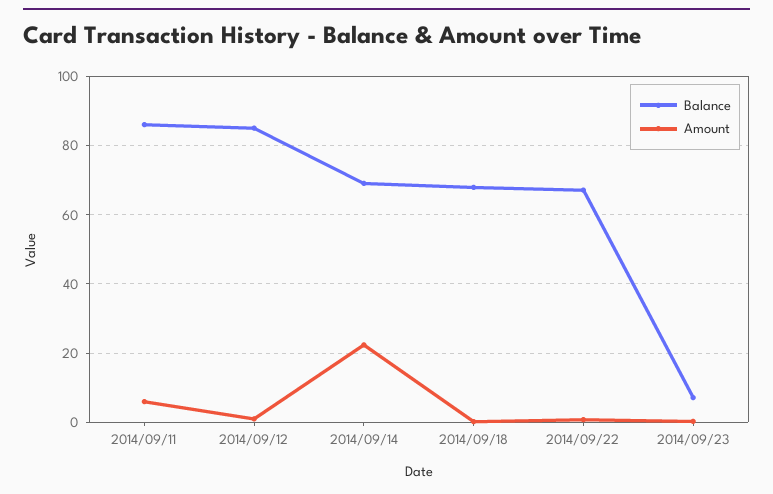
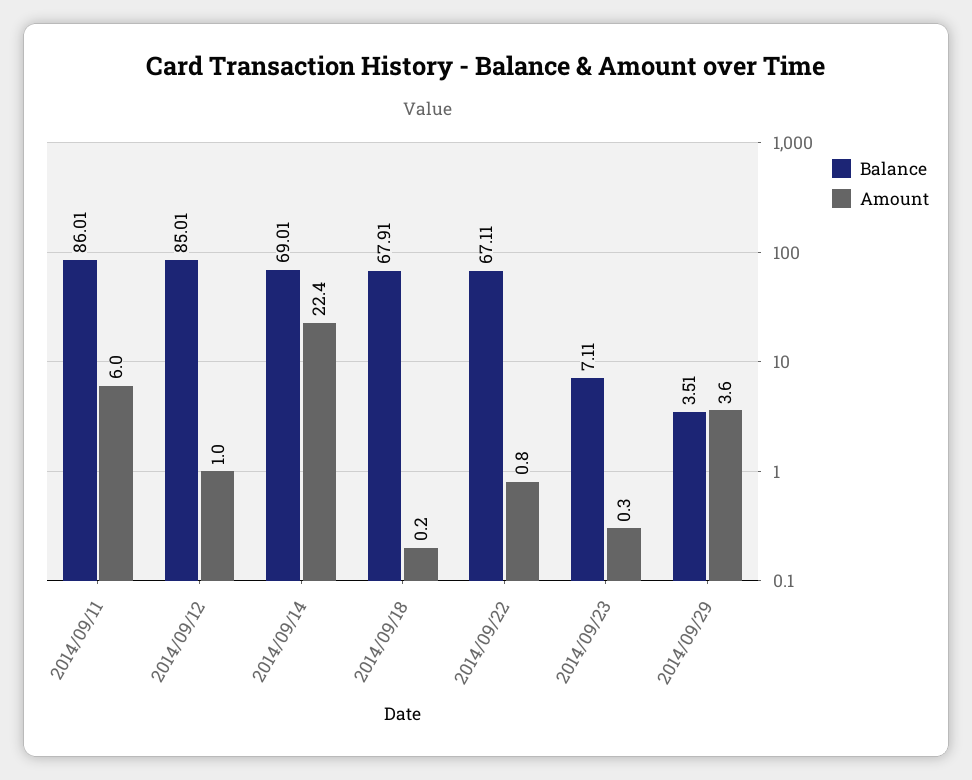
Balance, 2014/09/29: none -> 3.51
Amount, 2014/09/29: none -> 3.6

